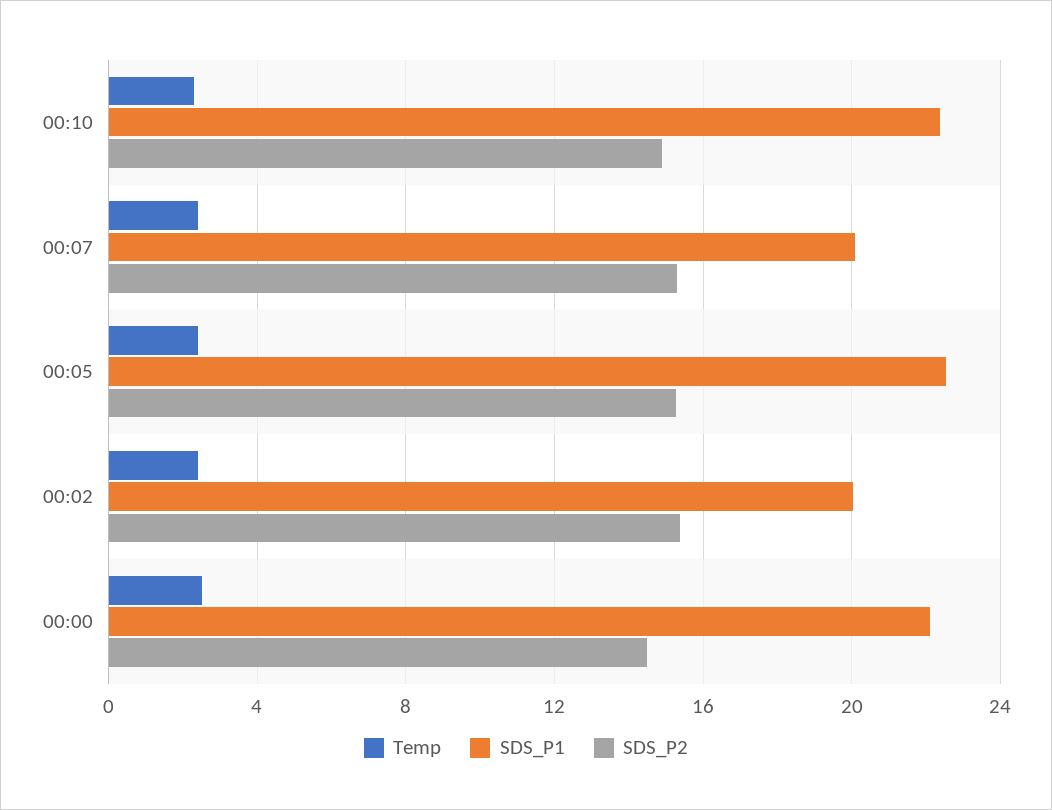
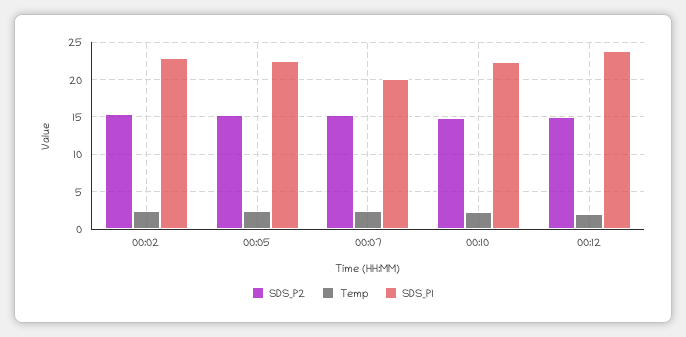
SDS_P1, 00:02: 20 -> 23
Temp, 00:00: 2.5 -> none
SDS_P1, 00:00: 22 -> none
SDS_P2, 00:00: 14.5 -> none
SDS_P2, 00:12: none -> 15
Temp, 00:12: none -> 2
SDS_P1, 00:12: none -> 24

